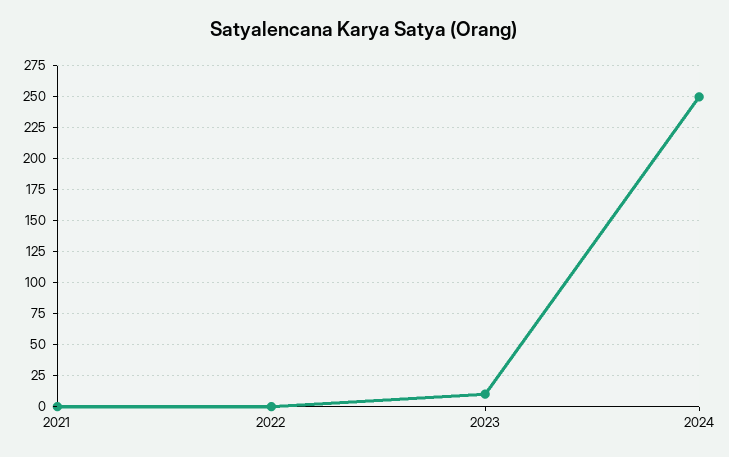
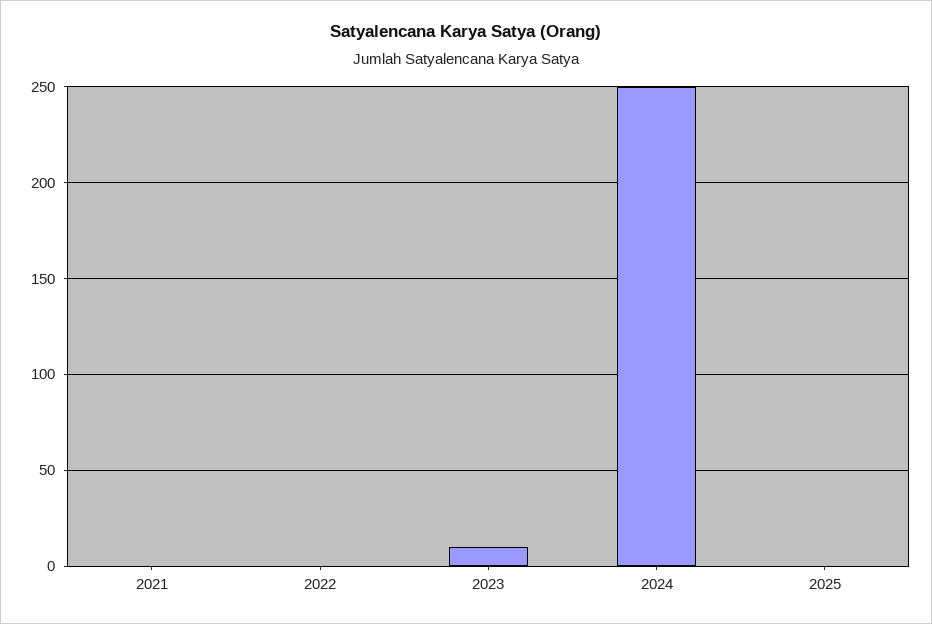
2025: none -> 0

